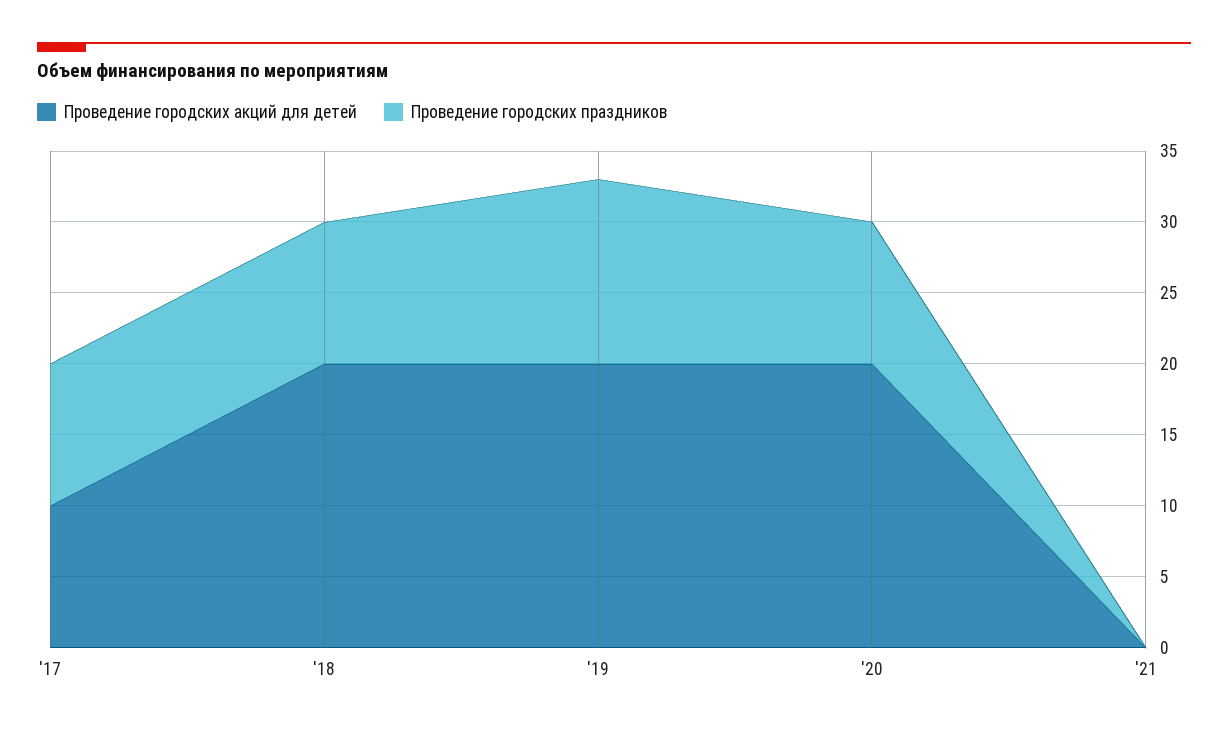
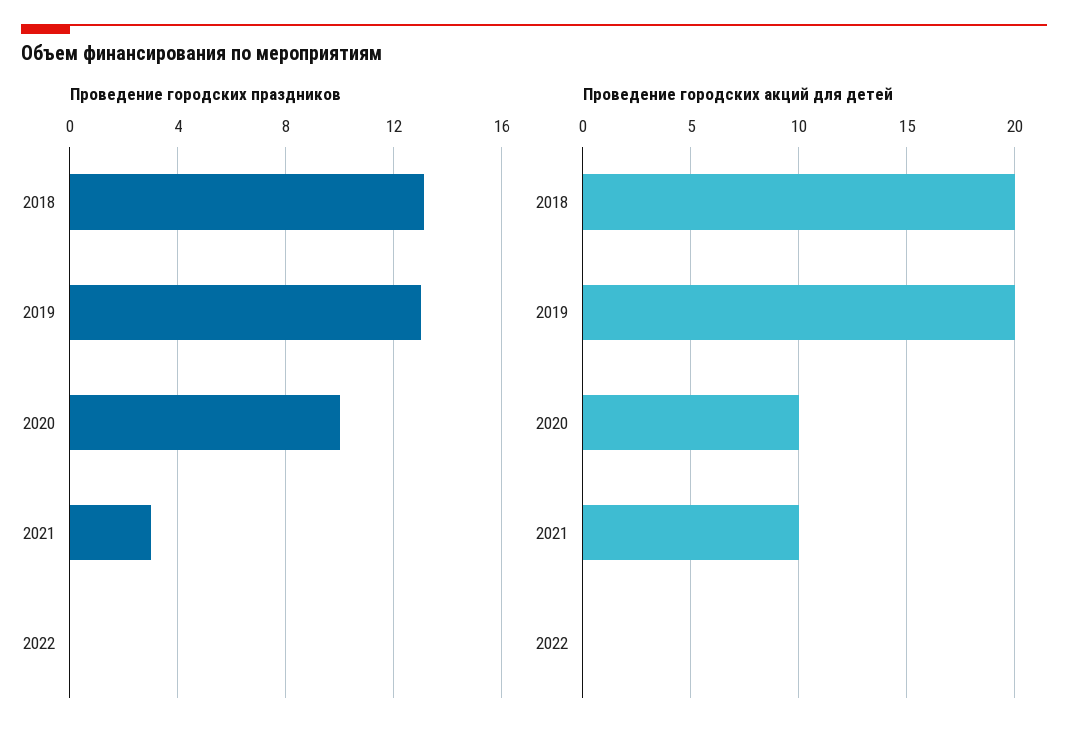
Проведение городских акций для детей, '17: 10 -> none
Проведение городских праздников, '17: 10 -> none
Проведение городских праздников, '18: 10 -> 13
Проведение городских акций для детей, '20: 20 -> 10
Проведение городских акций для детей, '21: 0 -> 10
Проведение городских праздников, '21: 0 -> 3
Проведение городских праздников, 2022: none -> 0
Проведение городских акций для детей, 2022: none -> 0

